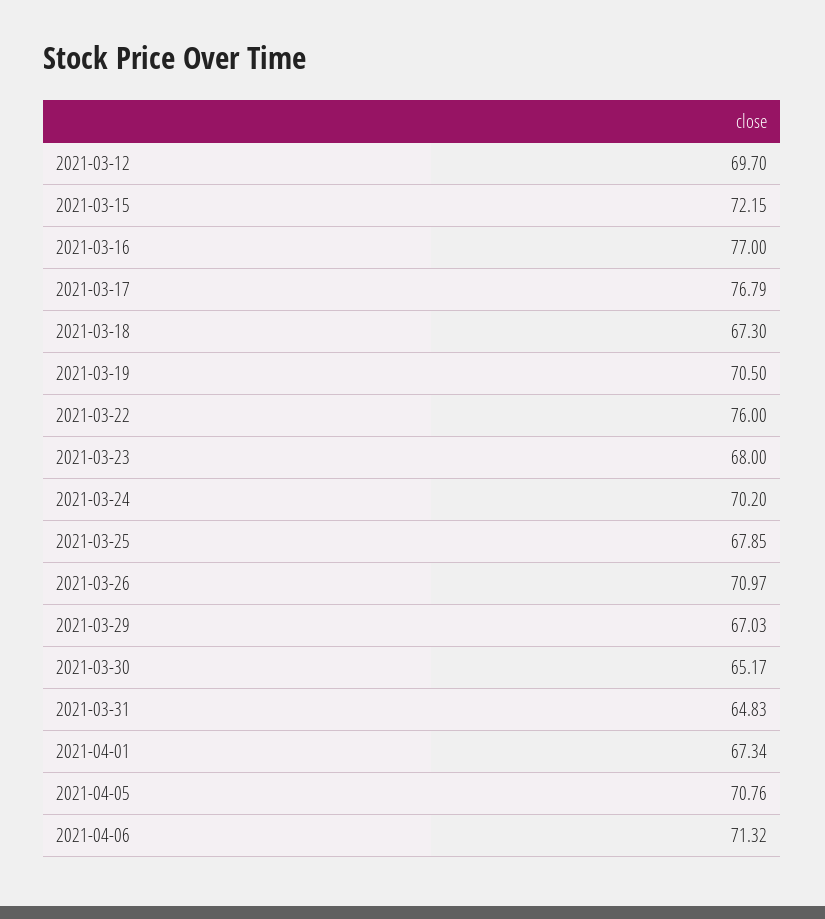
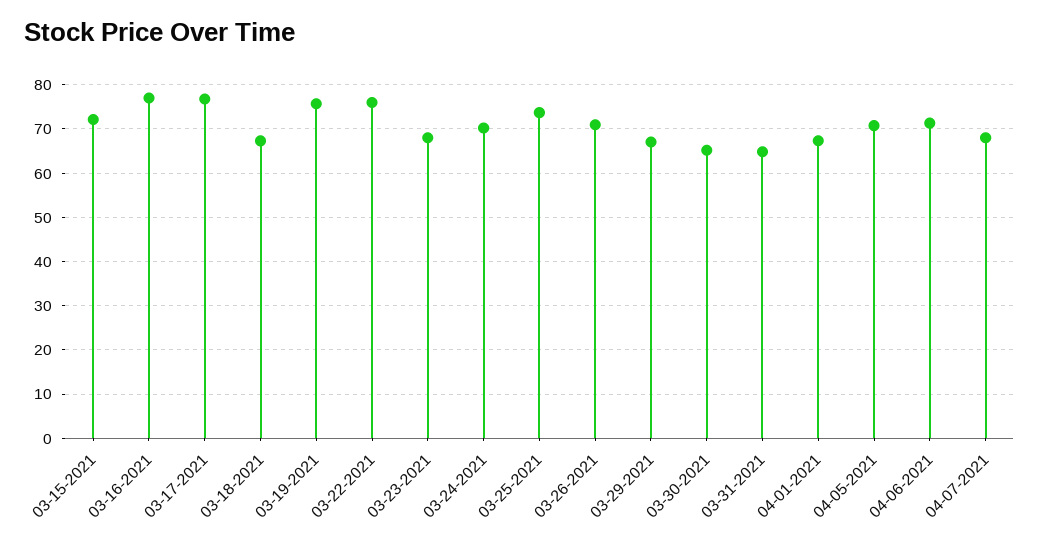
2021-03-12: 69.7 -> none
2021-03-19: 70.5 -> 76
2021-03-25: 67.85 -> 74
04-07-2021: none -> 68

